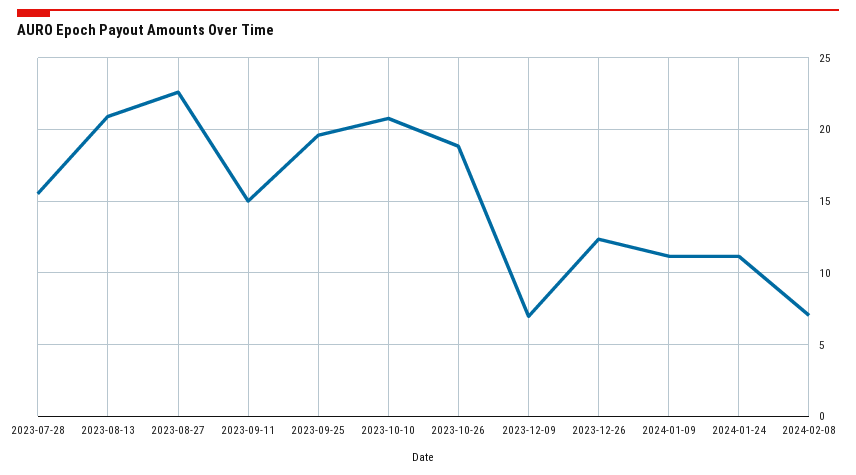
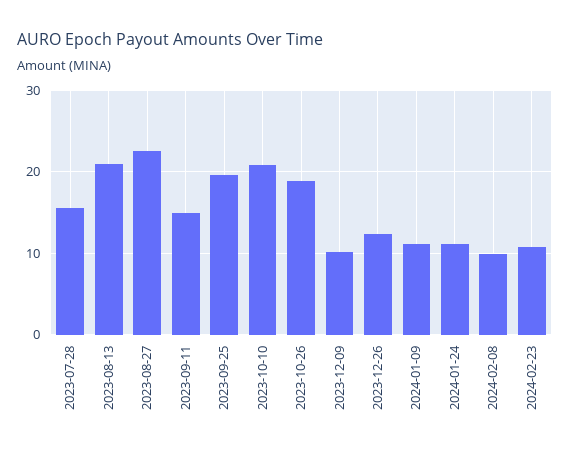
2023-12-09: 7 -> 10
2024-02-08: 7 -> 10
2024-02-23: none -> 11

